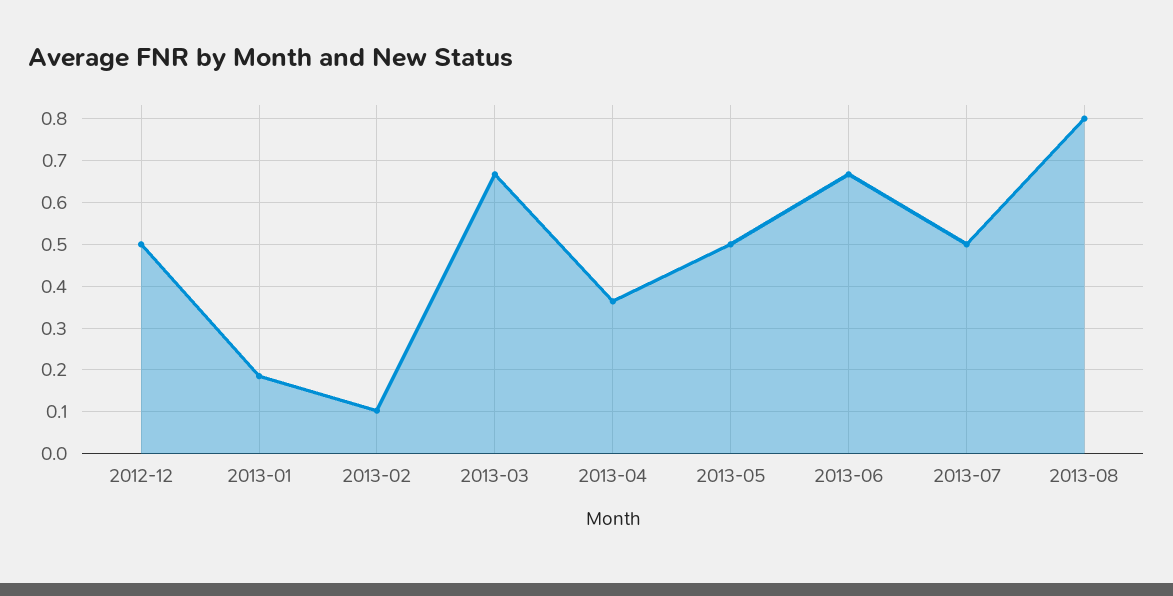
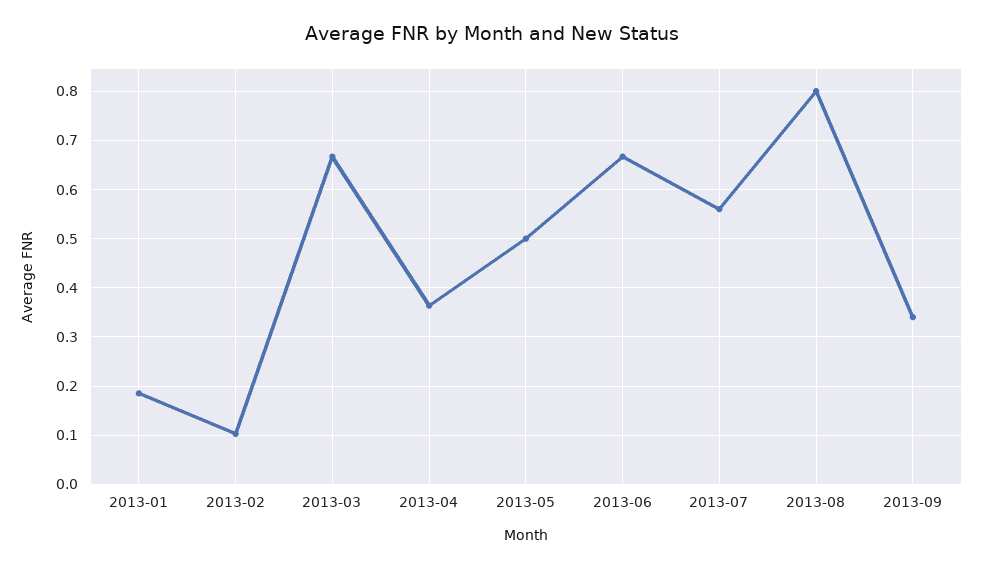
2012-12: 0.5 -> none
2013-07: 0.5 -> 0.56
2013-09: none -> 0.34

